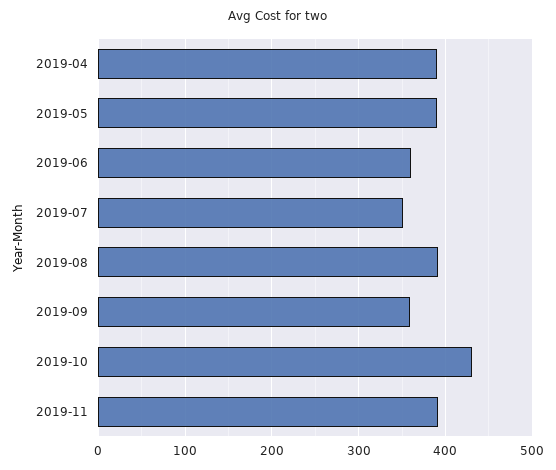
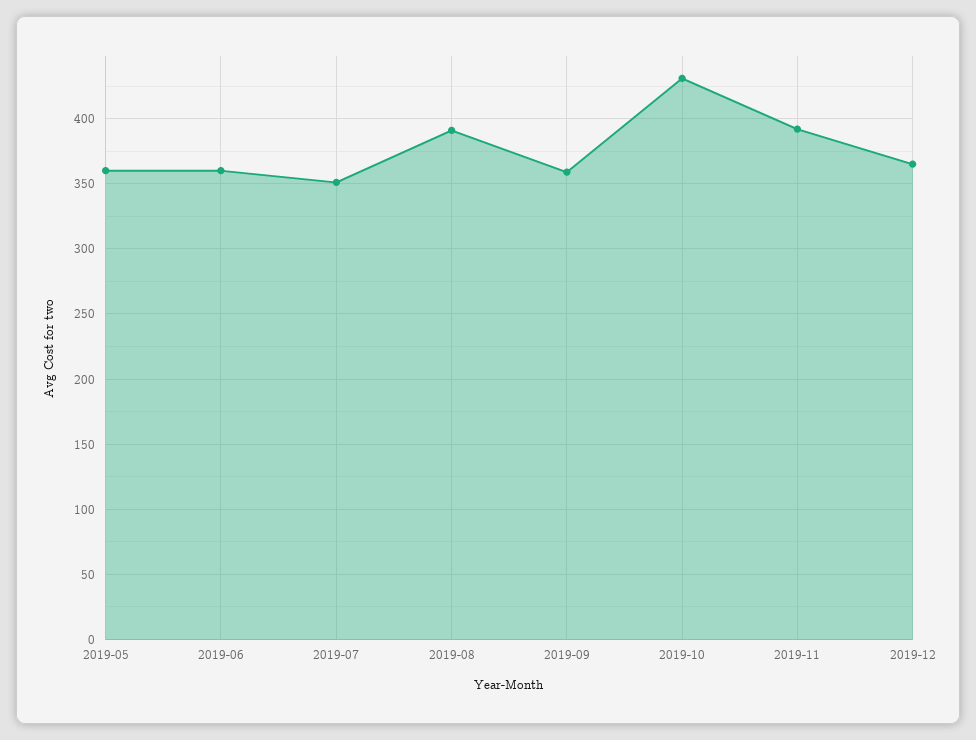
2019-04: 390 -> none
2019-05: 390 -> 360
2019-12: none -> 365

